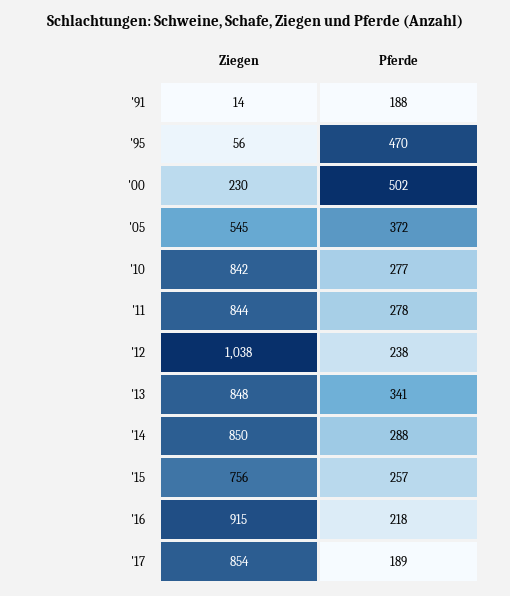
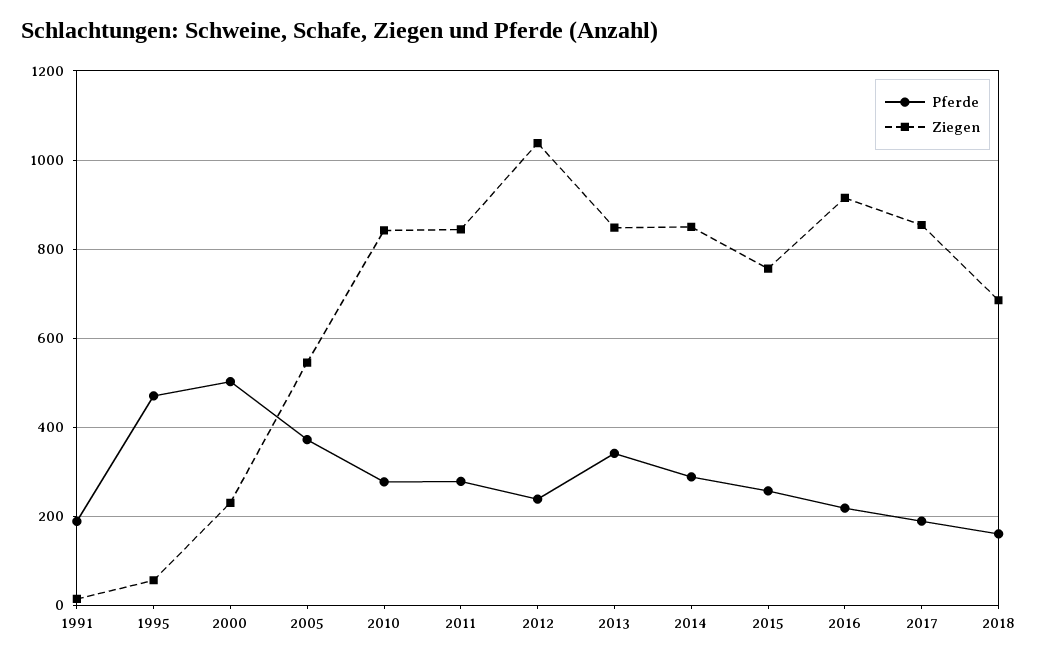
Pferde, 2018: none -> 160
Ziegen, 2018: none -> 680

